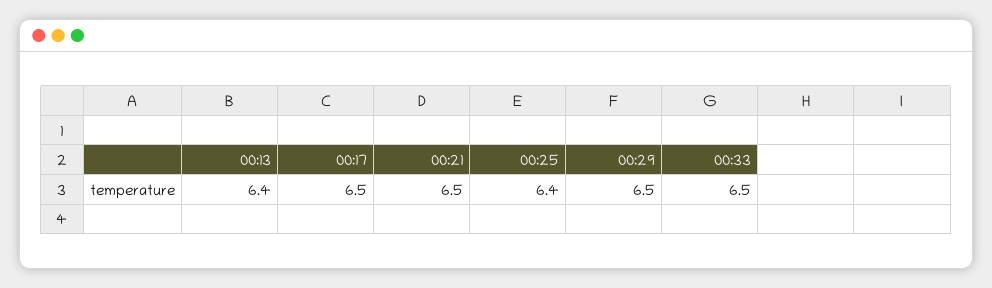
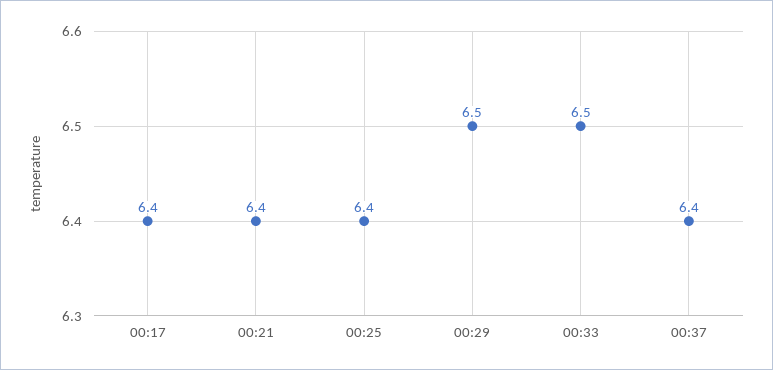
00:13: 6.4 -> none
00:17: 6.5 -> 6.4
00:21: 6.5 -> 6.4
00:37: none -> 6.4

